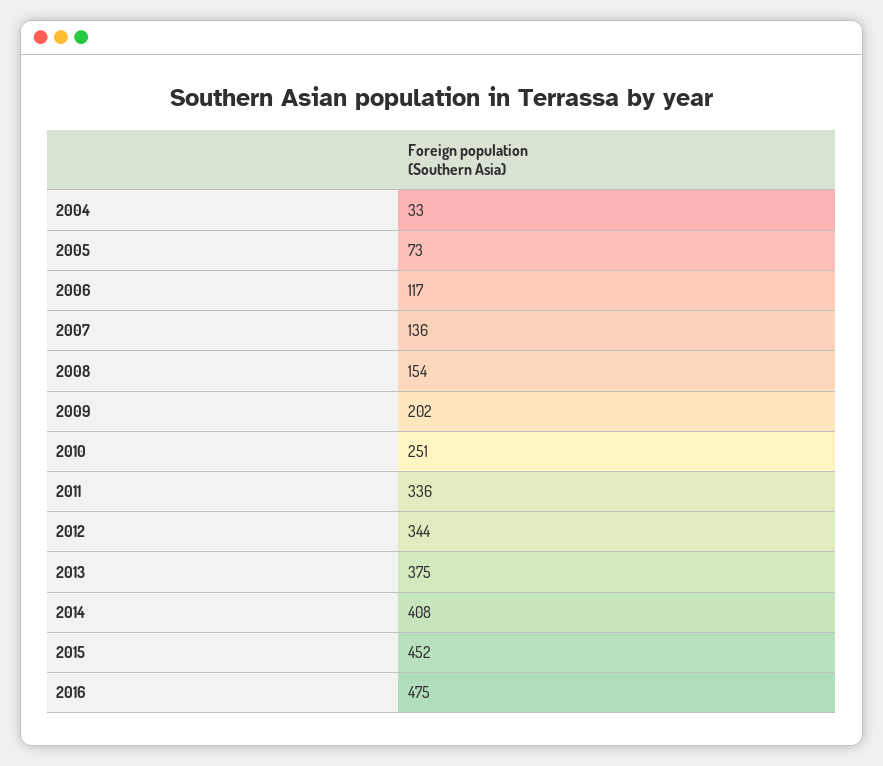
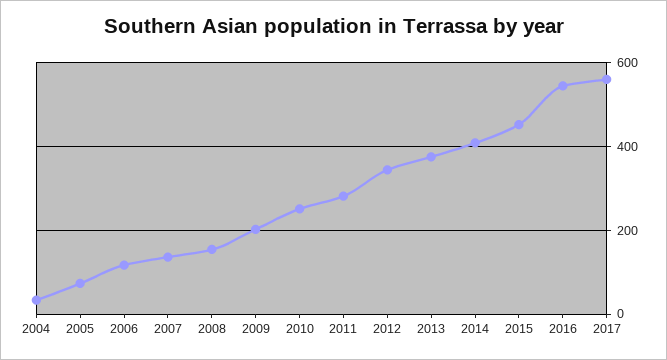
2011: 336 -> 280
2016: 475 -> 540
2017: none -> 560

